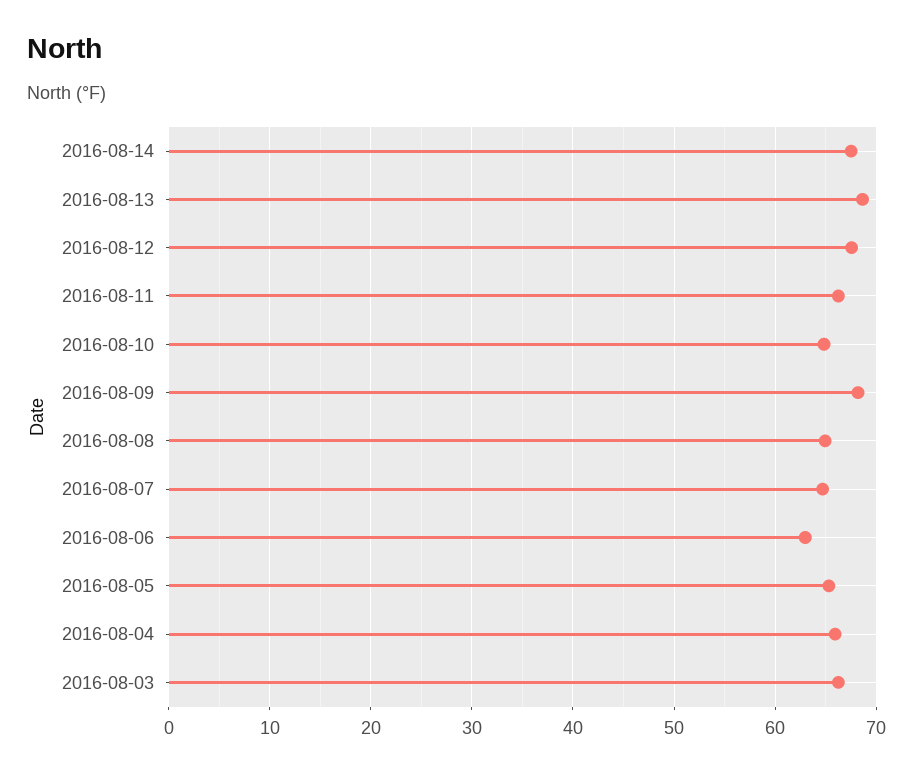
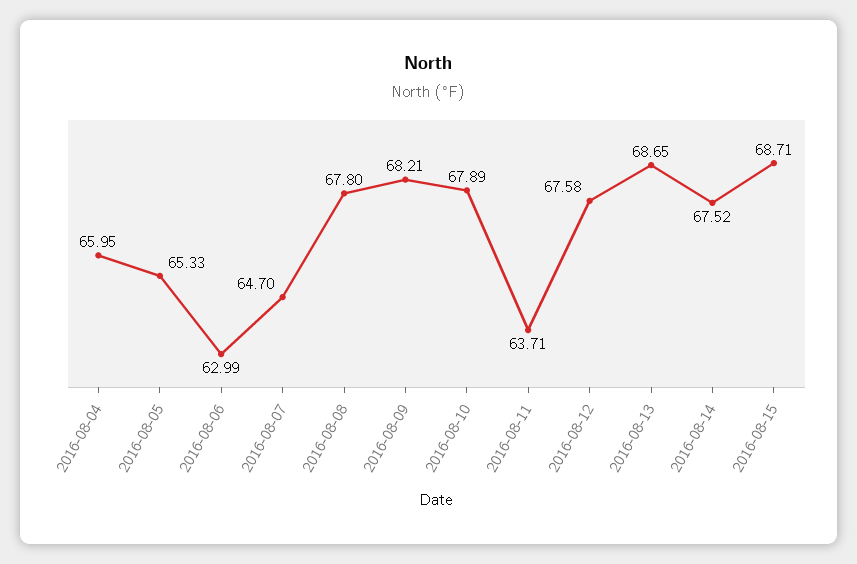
2016-08-11: 66 -> 63.71
2016-08-10: 65 -> 67.89
2016-08-08: 65 -> 67.8
2016-08-03: 66 -> none
2016-08-15: none -> 68.71

